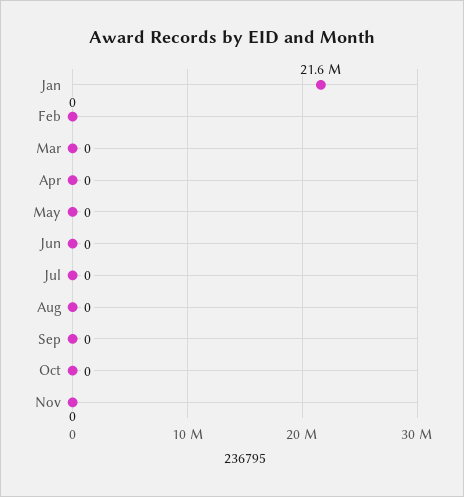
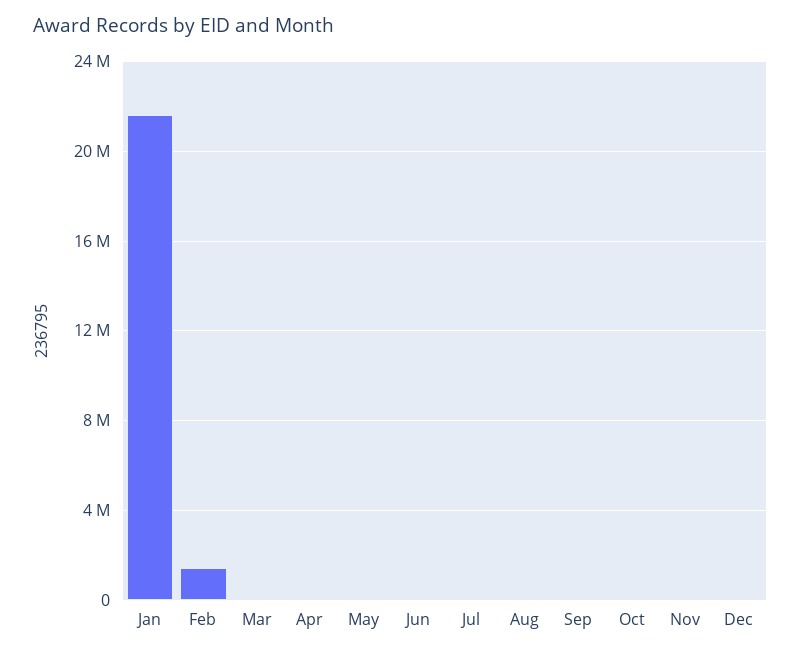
Feb: 0 -> 1500000
Dec: none -> 0

